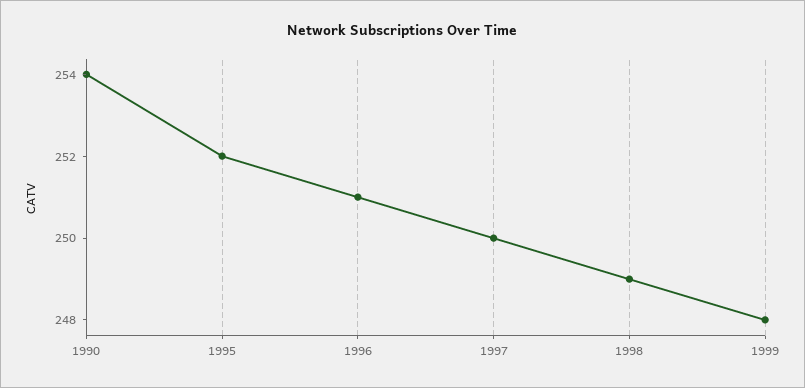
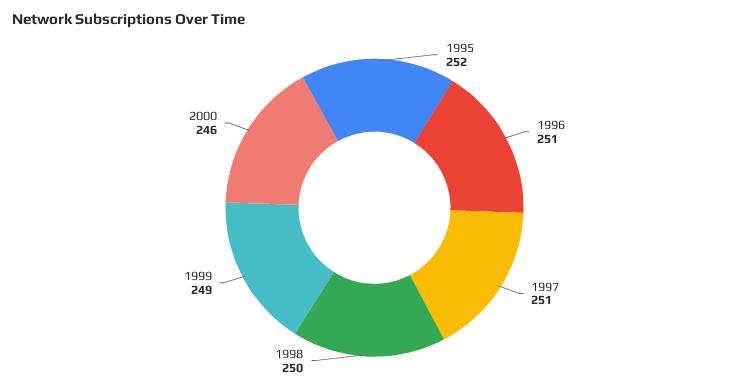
1990: 254 -> none
1997: 250 -> 251
1998: 249 -> 250
1999: 248 -> 249
2000: none -> 246

